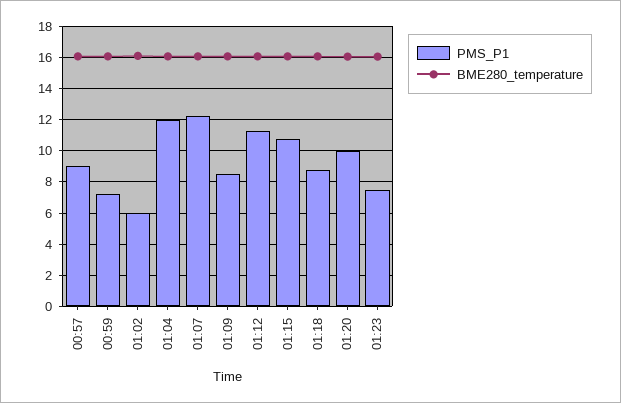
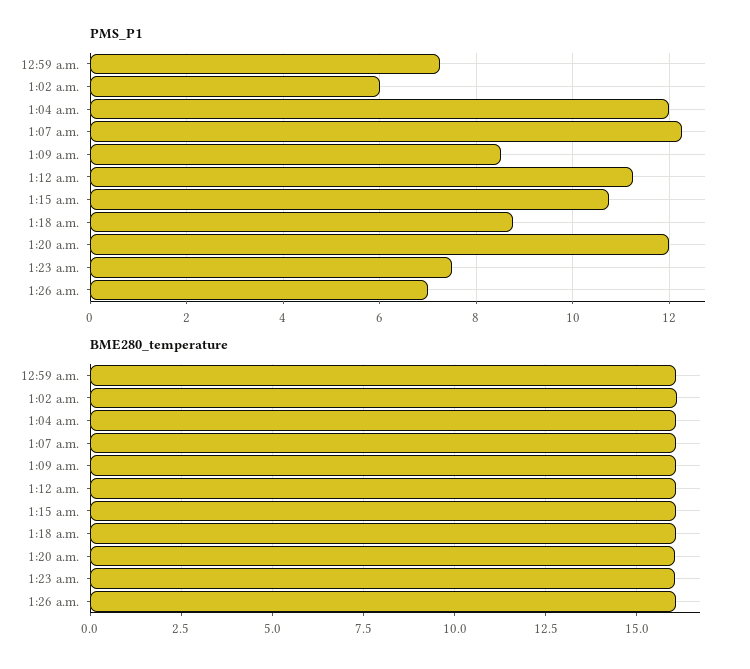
PMS_P1, 00:57: 9 -> none
BME280_temperature, 00:57: 16 -> none
PMS_P1, 01:20: 10 -> 12
PMS_P1, 1:26 a.m.: none -> 7
BME280_temperature, 1:26 a.m.: none -> 16

